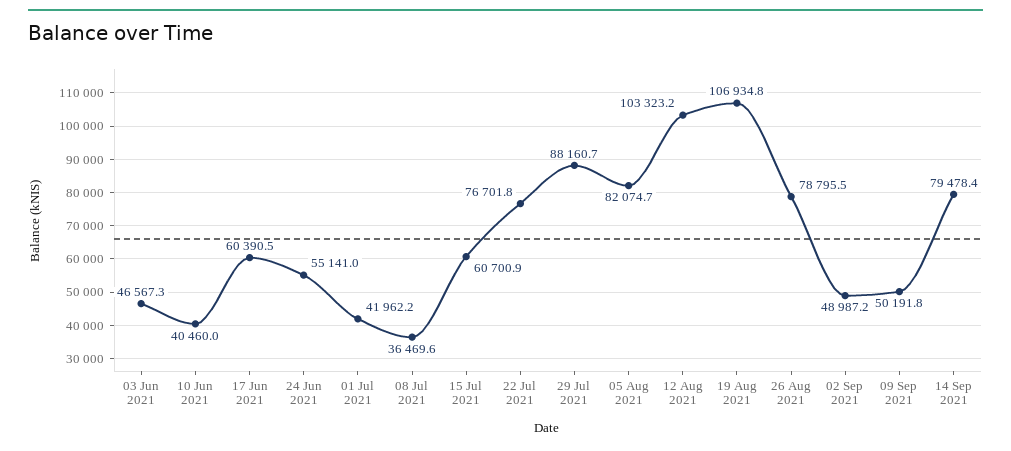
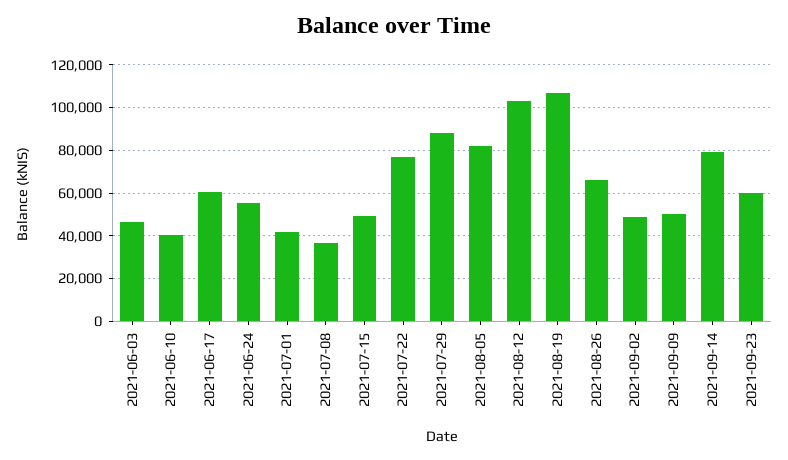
15 Jul 2021: 60700.9 -> 50000
26 Aug 2021: 78795.5 -> 65000
2021-09-23: none -> 60000

